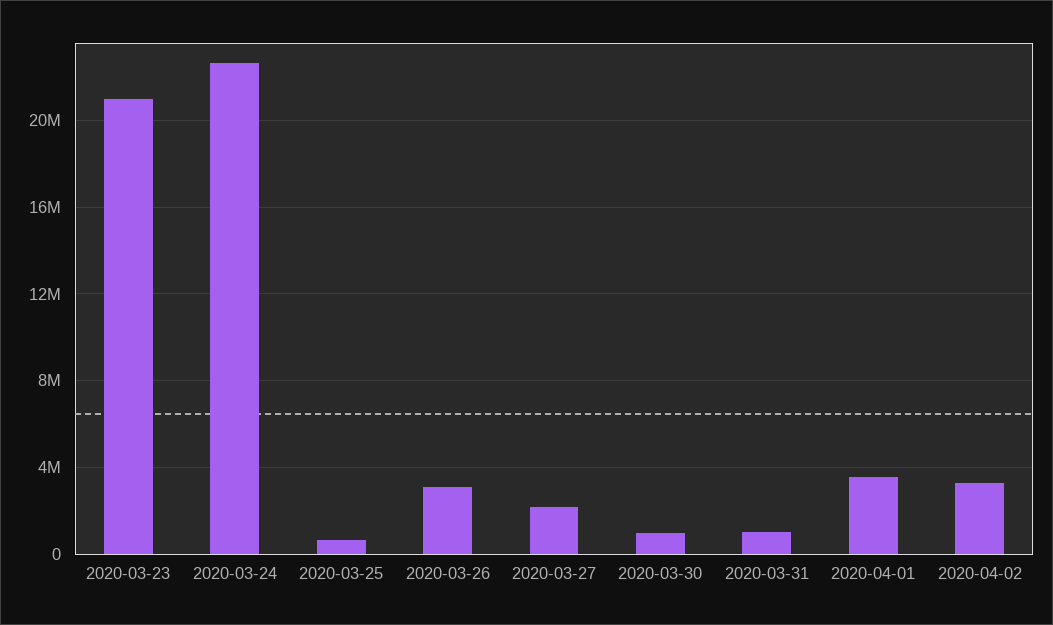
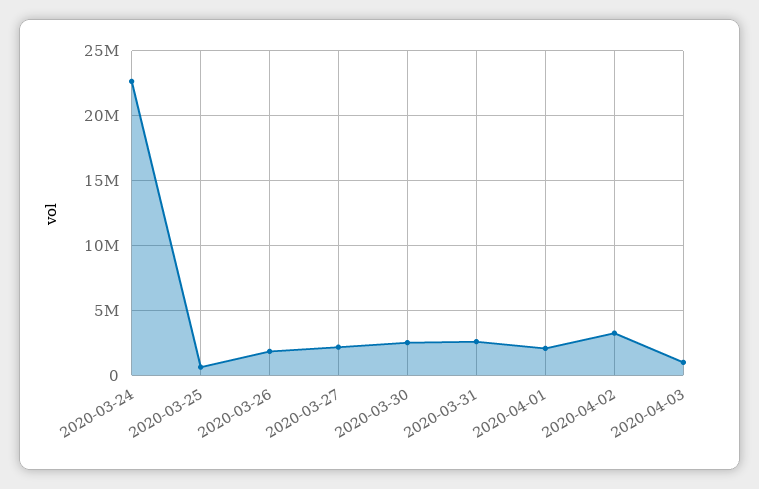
2020-03-23: 21000000 -> none
2020-03-26: 3000000 -> 2000000
2020-03-30: 1000000 -> 2500000
2020-03-31: 1000000 -> 2500000
2020-04-01: 3500000 -> 2000000
2020-04-03: none -> 1000000

